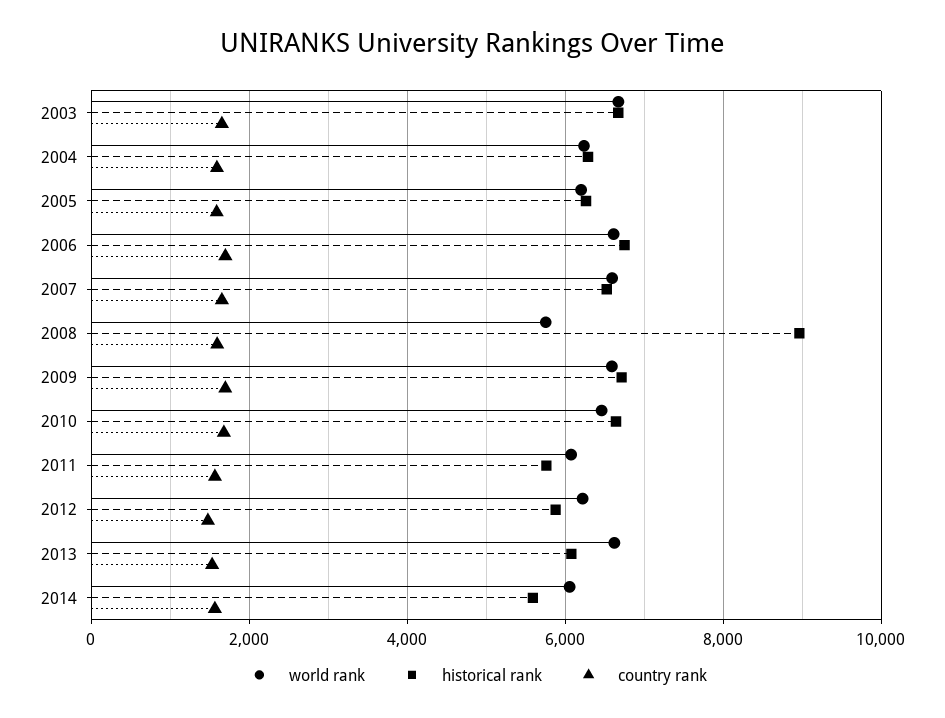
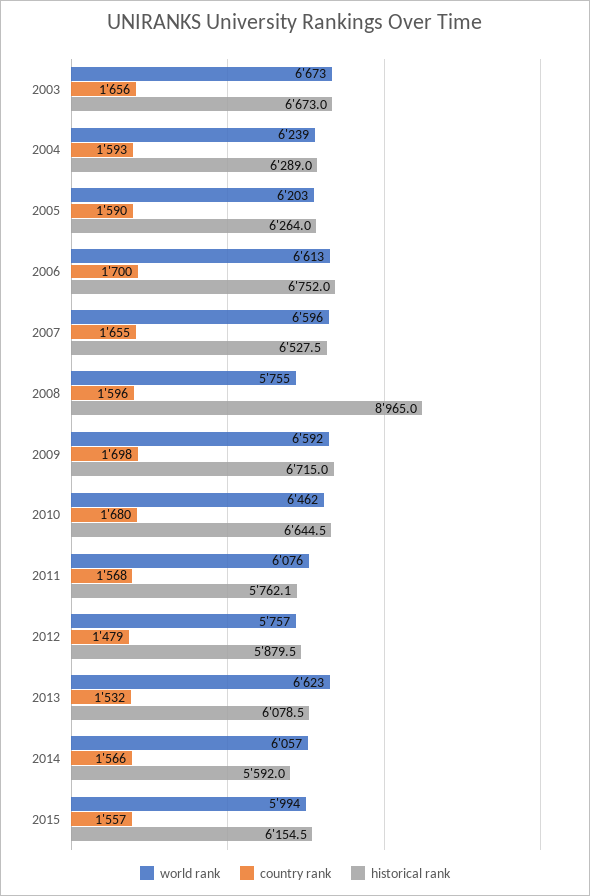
world rank, 2012: 6200 -> 5757
world rank, 2015: none -> 5994
country rank, 2015: none -> 1557
historical rank, 2015: none -> 6154.5

